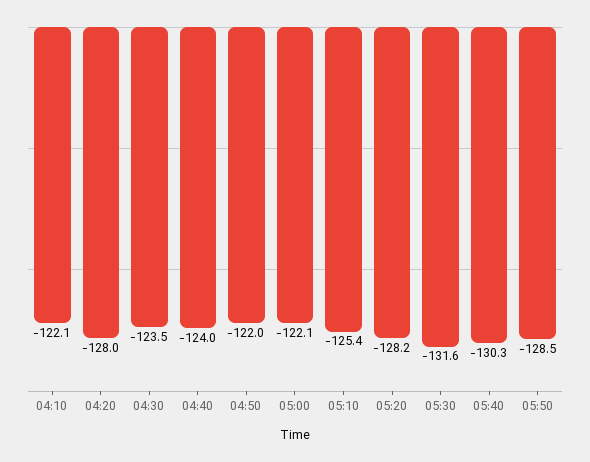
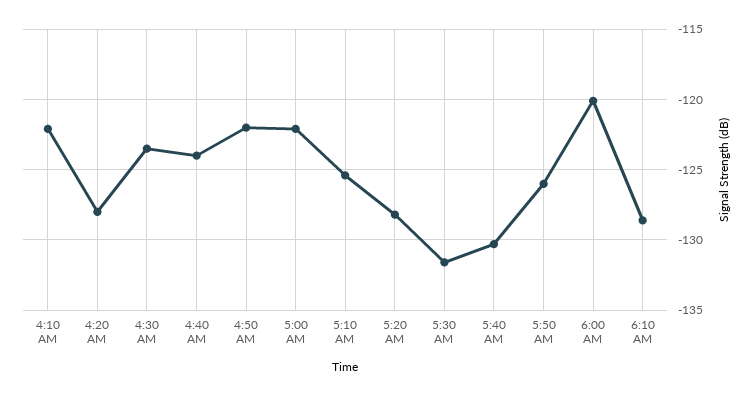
05:50: -128.5 -> -126
6:00 AM: none -> -120
6:10 AM: none -> -128.5

